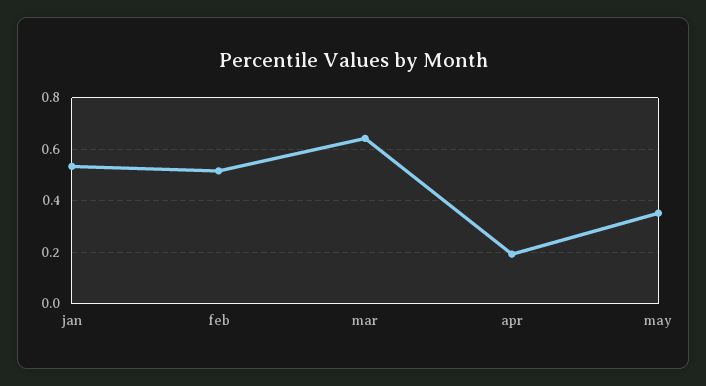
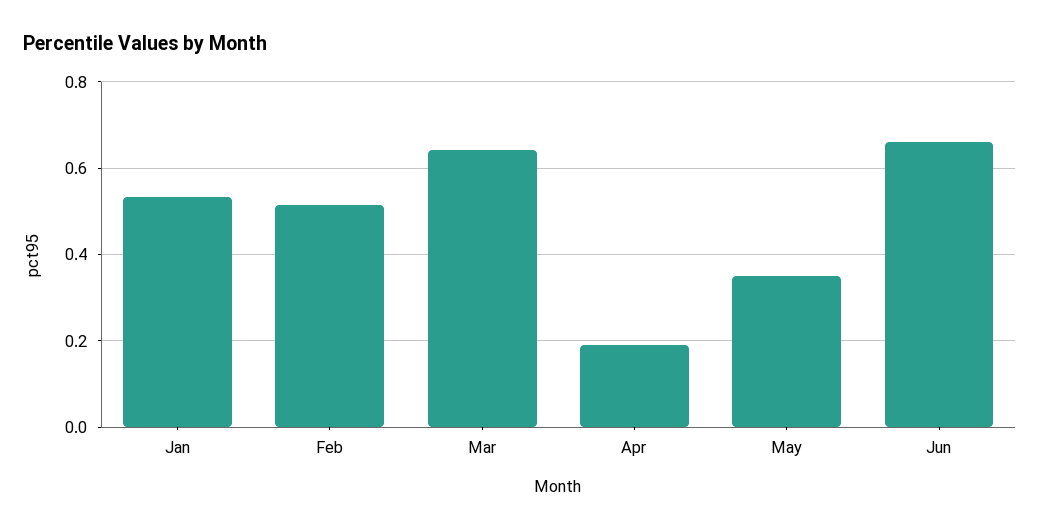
Jun: none -> 0.66

